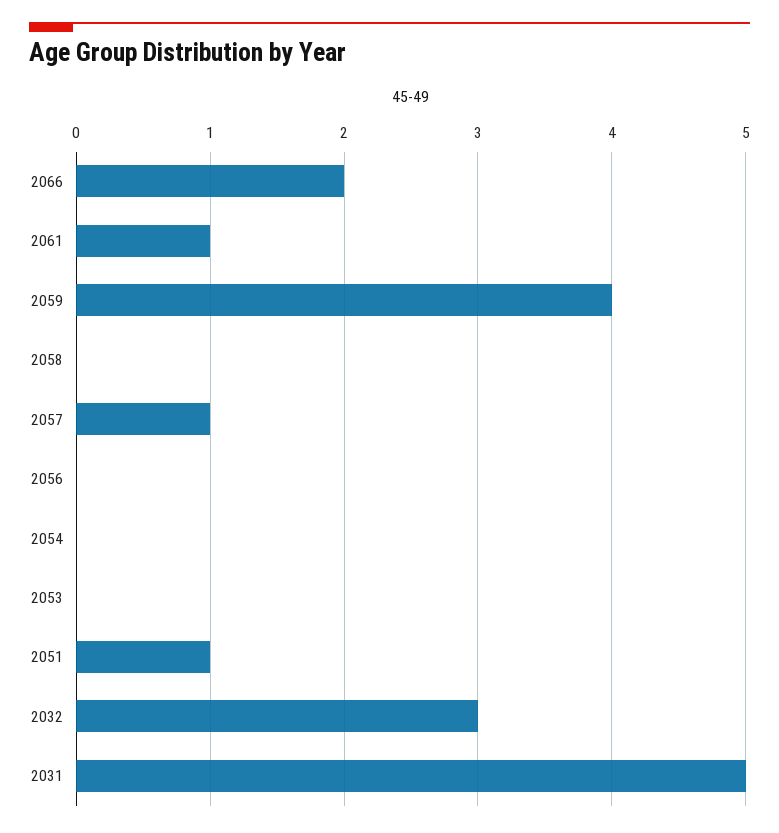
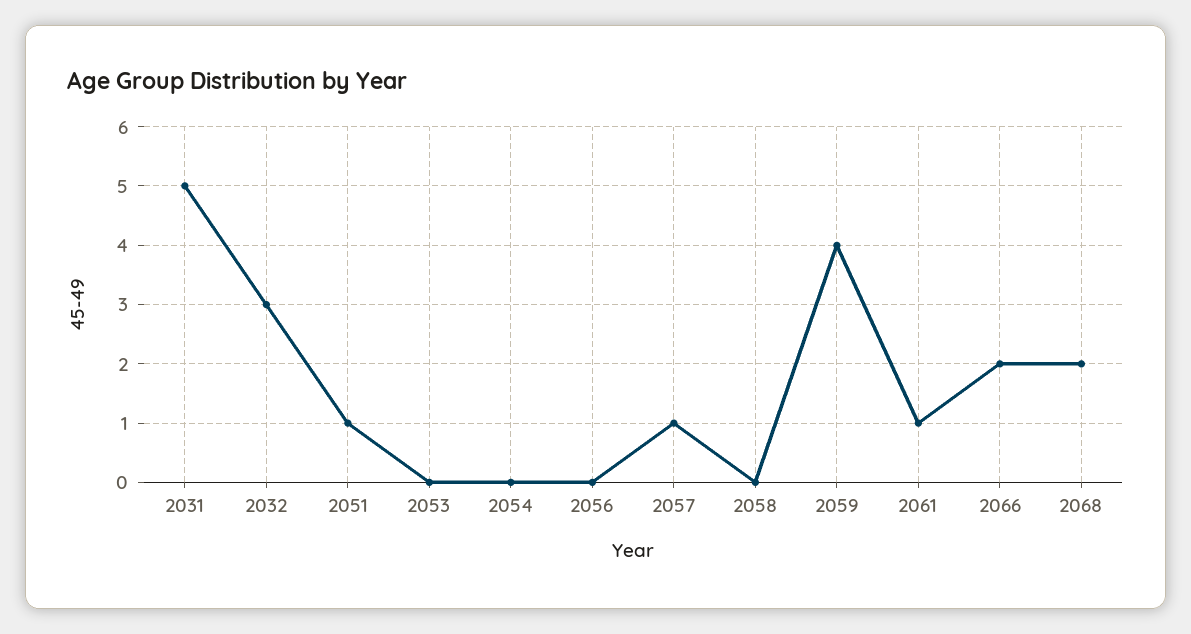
2068: none -> 2

